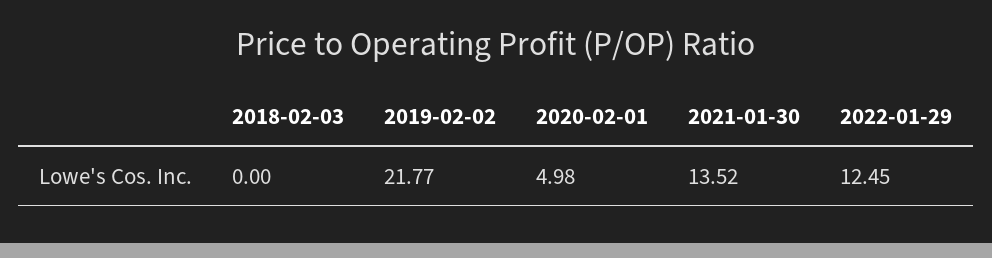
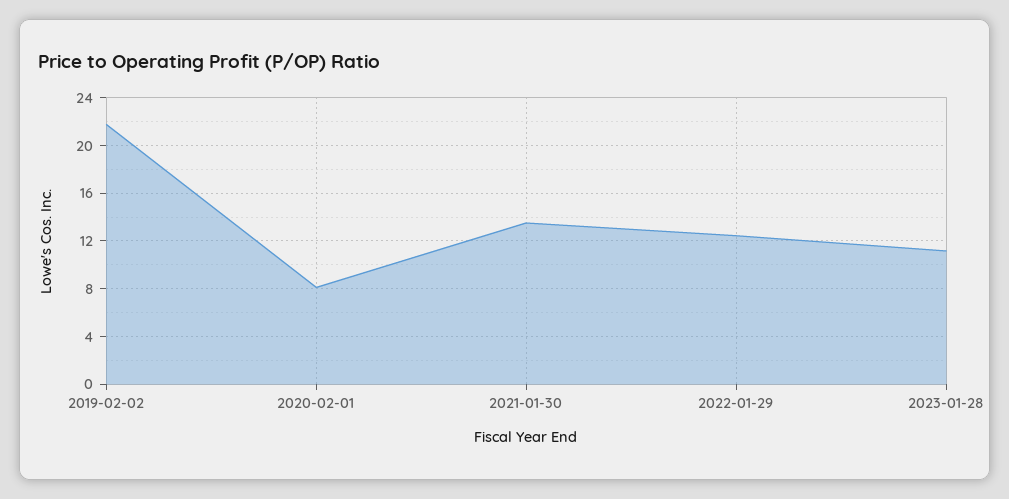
2018-02-03: 0 -> none
2020-02-01: 4.98 -> 8
2023-01-28: none -> 11

